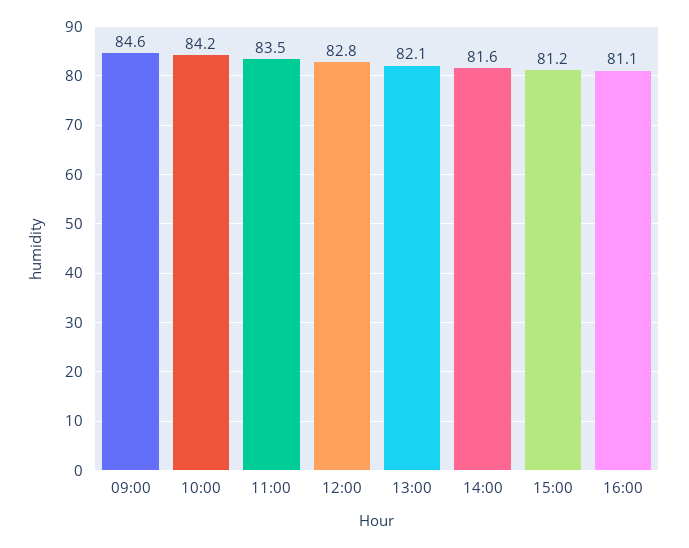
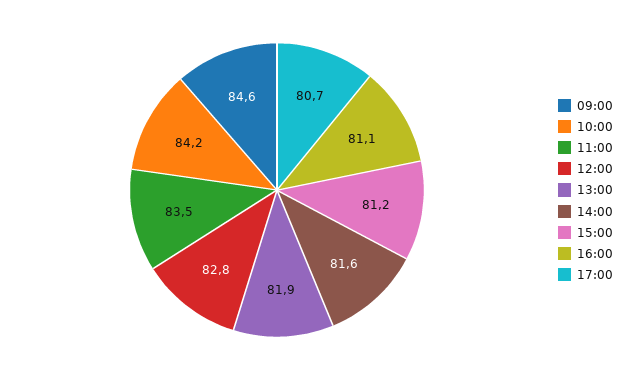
13:00: 82.1 -> 81.9
17:00: none -> 80.7

